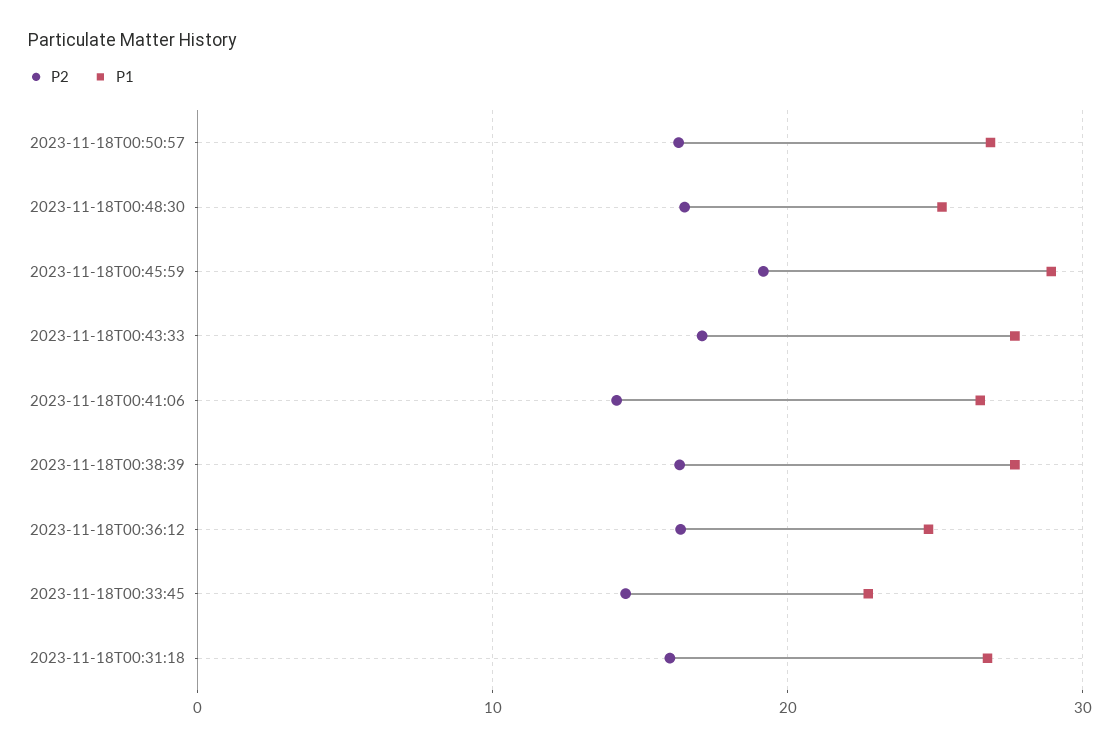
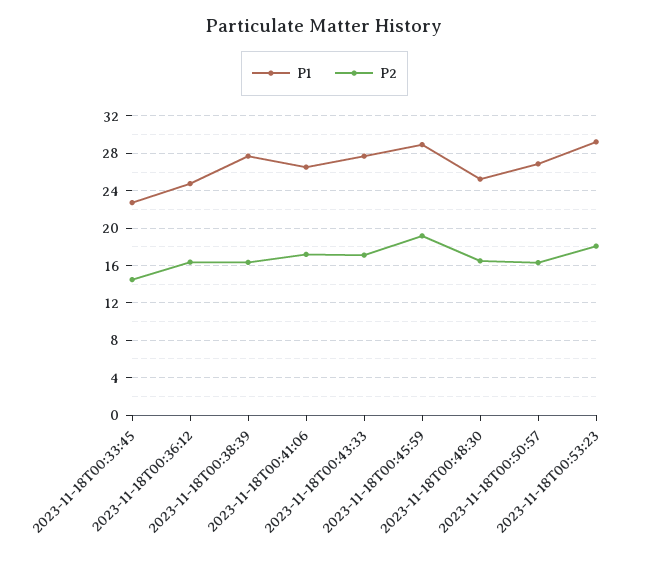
P2, 2023-11-18T00:41:06: 14 -> 17
P2, 2023-11-18T00:31:18: 16 -> none
P1, 2023-11-18T00:31:18: 27 -> none
P1, 2023-11-18T00:53:23: none -> 29
P2, 2023-11-18T00:53:23: none -> 18

